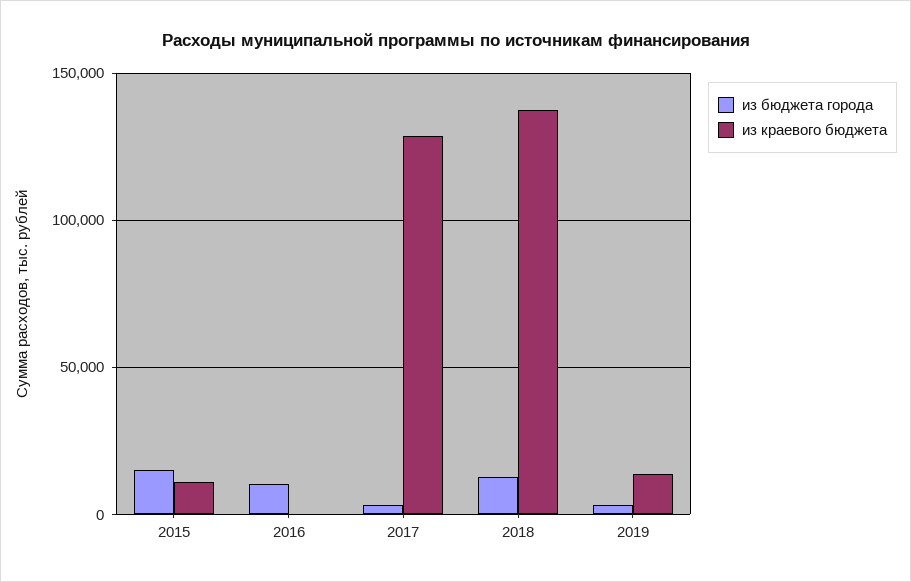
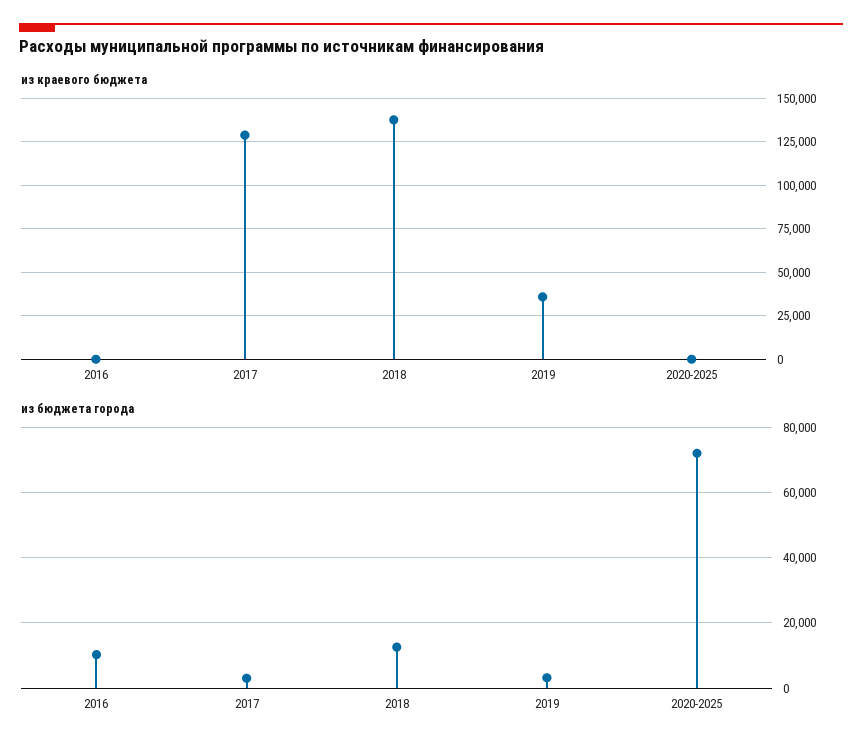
из бюджета города, 2015: 15000 -> none
из краевого бюджета, 2015: 10000 -> none
из краевого бюджета, 2019: 15000 -> 35000
из краевого бюджета, 2020-2025: none -> 0
из бюджета города, 2020-2025: none -> 72000

